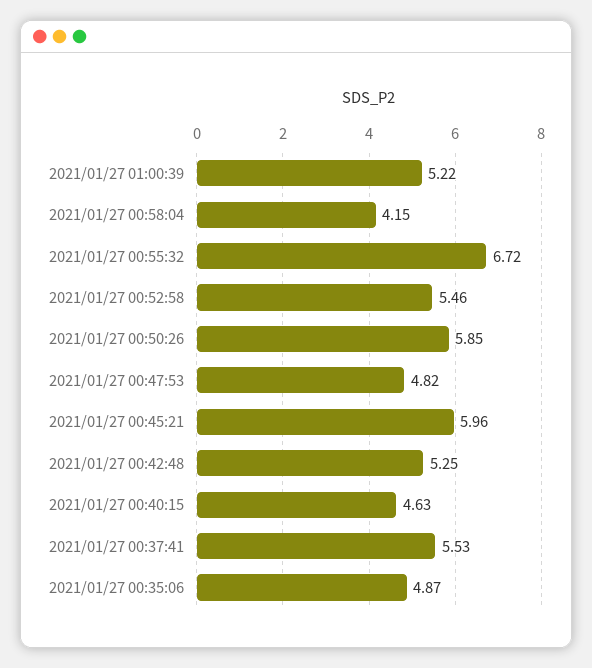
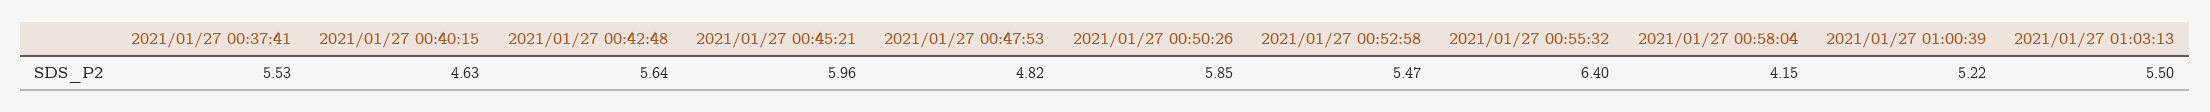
2021/01/27 00:55:32: 6.72 -> 6.4
2021/01/27 00:52:58: 5.46 -> 5.47
2021/01/27 00:42:48: 5.25 -> 5.64
2021/01/27 00:35:06: 4.87 -> none
2021/01/27 01:03:13: none -> 5.5

